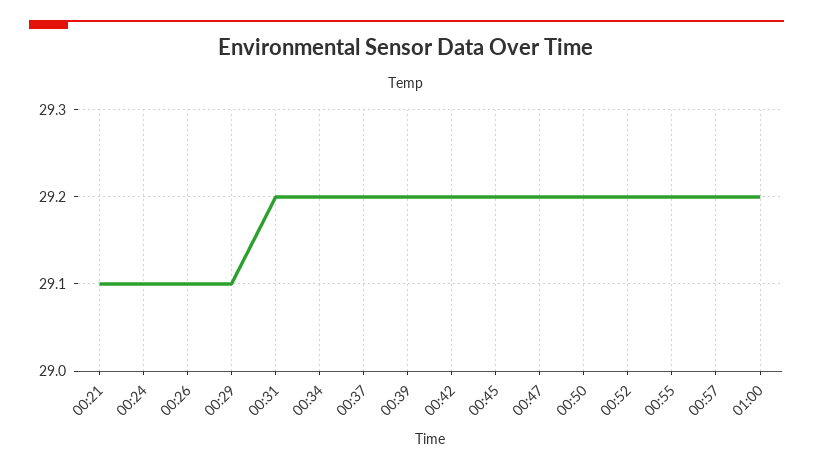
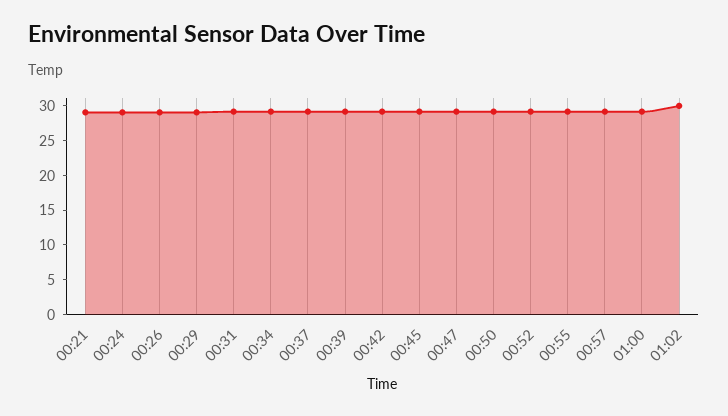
01:02: none -> 30

